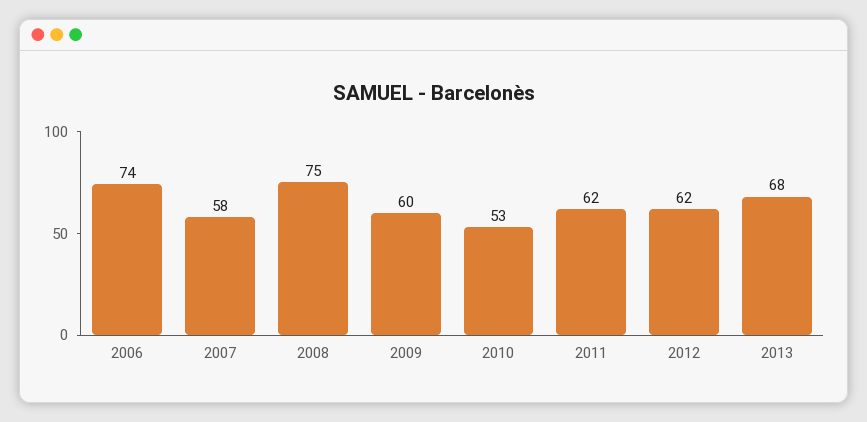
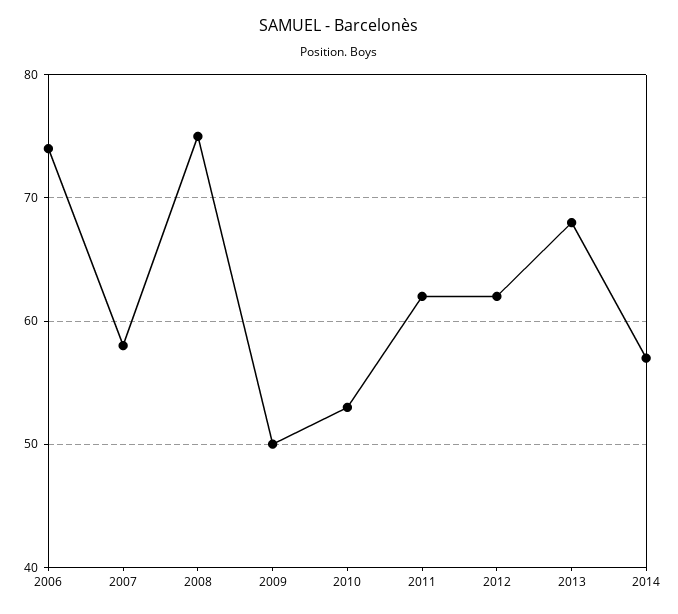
2009: 60 -> 50
2014: none -> 57

